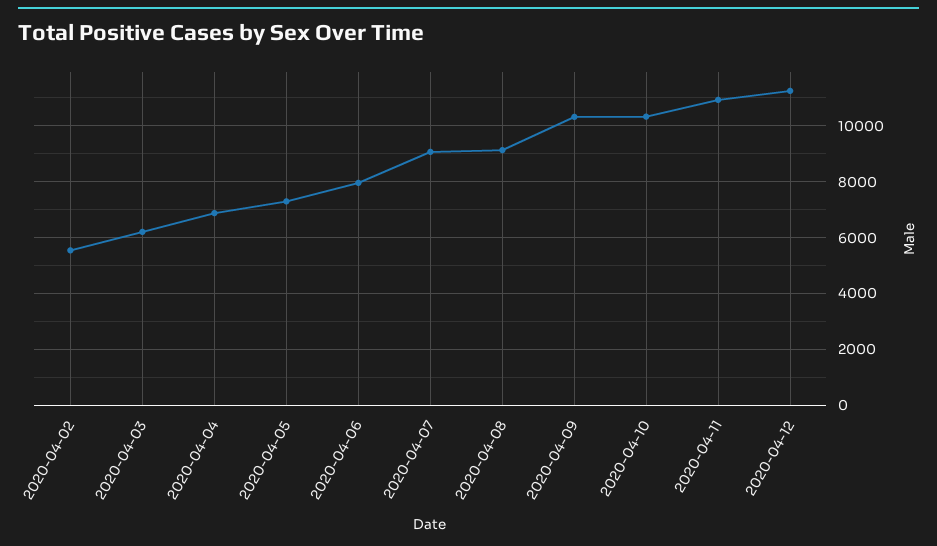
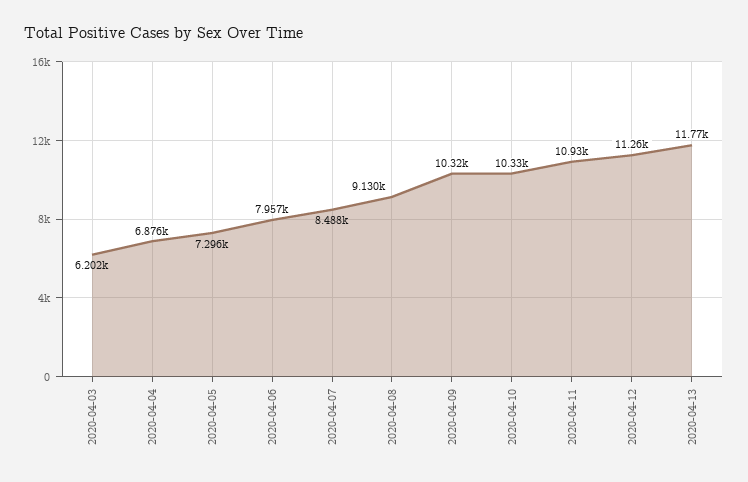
2020-04-02: 5500 -> none
2020-04-07: 9000 -> 8488
2020-04-13: none -> 11770

